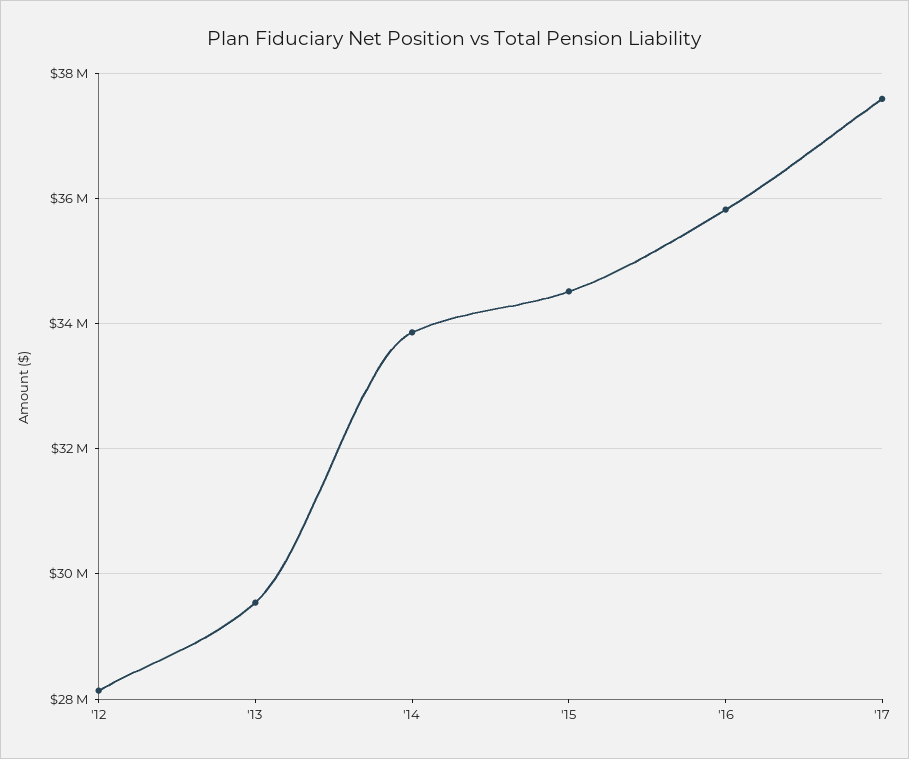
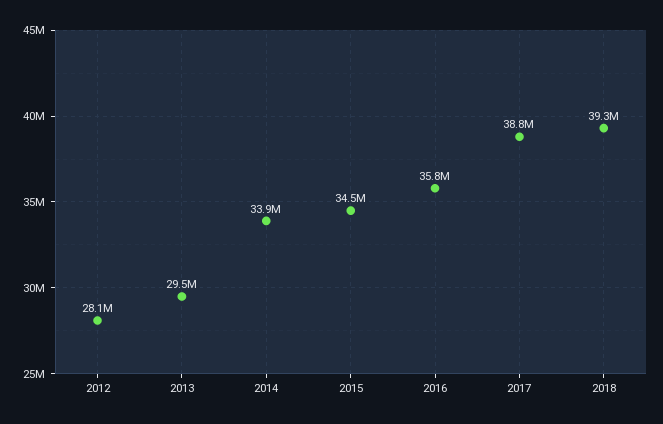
'17: 37600000 -> 38800000
2018: none -> 39300000

